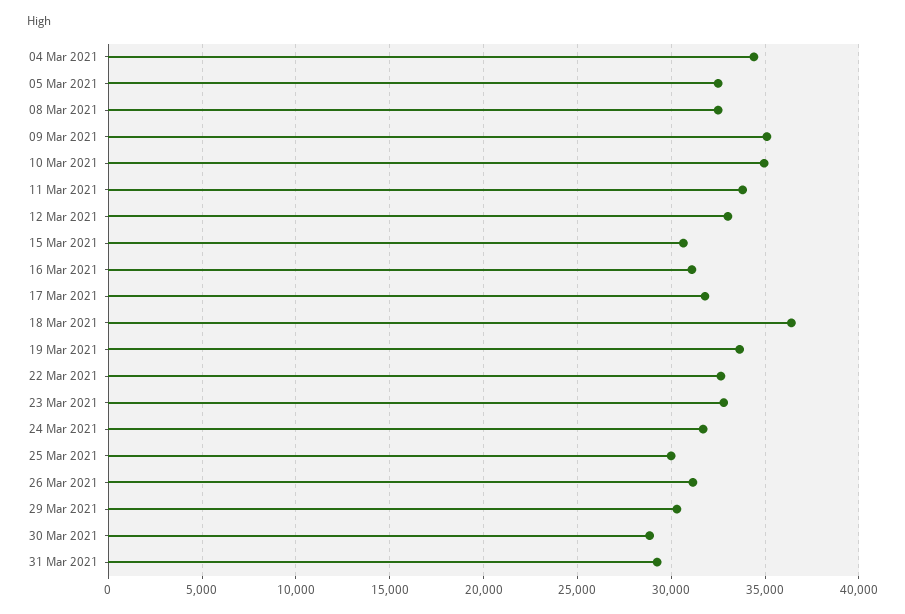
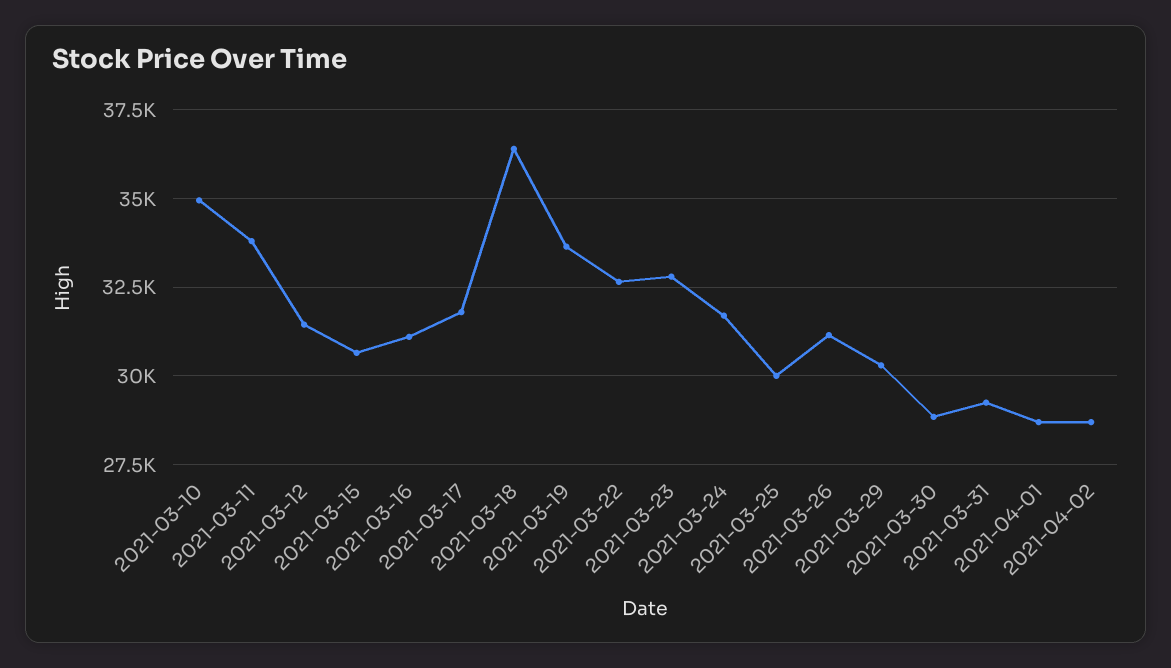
04 Mar 2021: 34500 -> none
05 Mar 2021: 32500 -> none
08 Mar 2021: 32500 -> none
09 Mar 2021: 35000 -> none
12 Mar 2021: 33000 -> 31500
2021-04-01: none -> 28750
2021-04-02: none -> 28750

